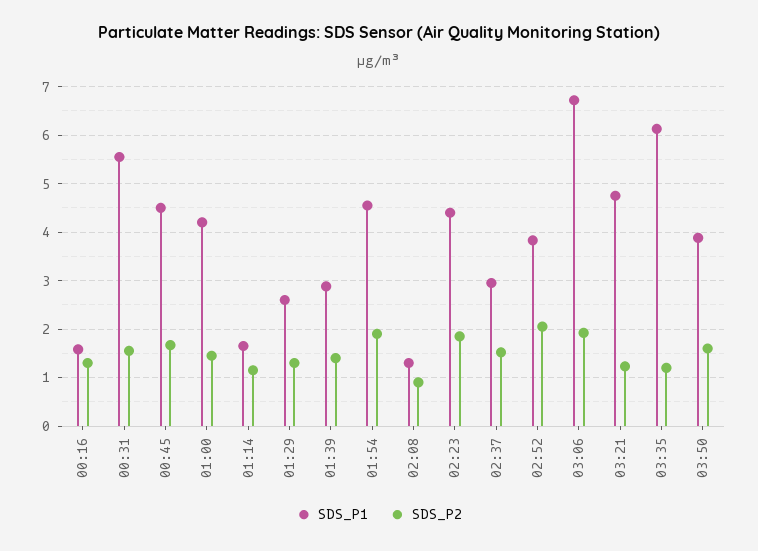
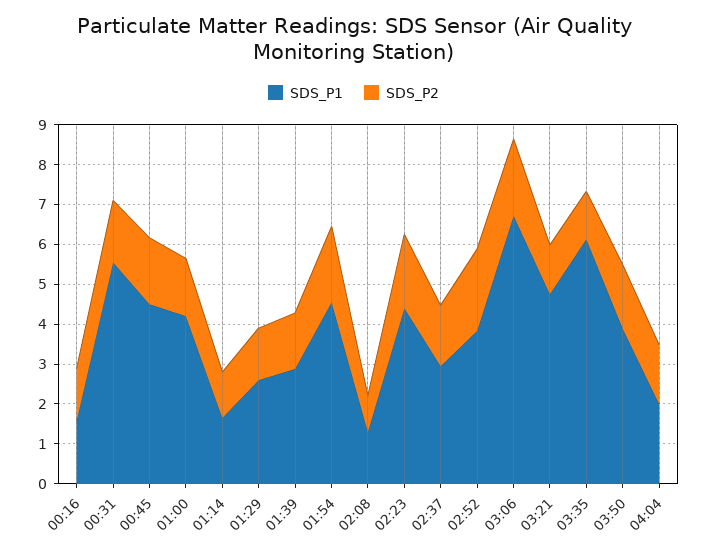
SDS_P1, 04:04: none -> 2
SDS_P2, 04:04: none -> 1.5

